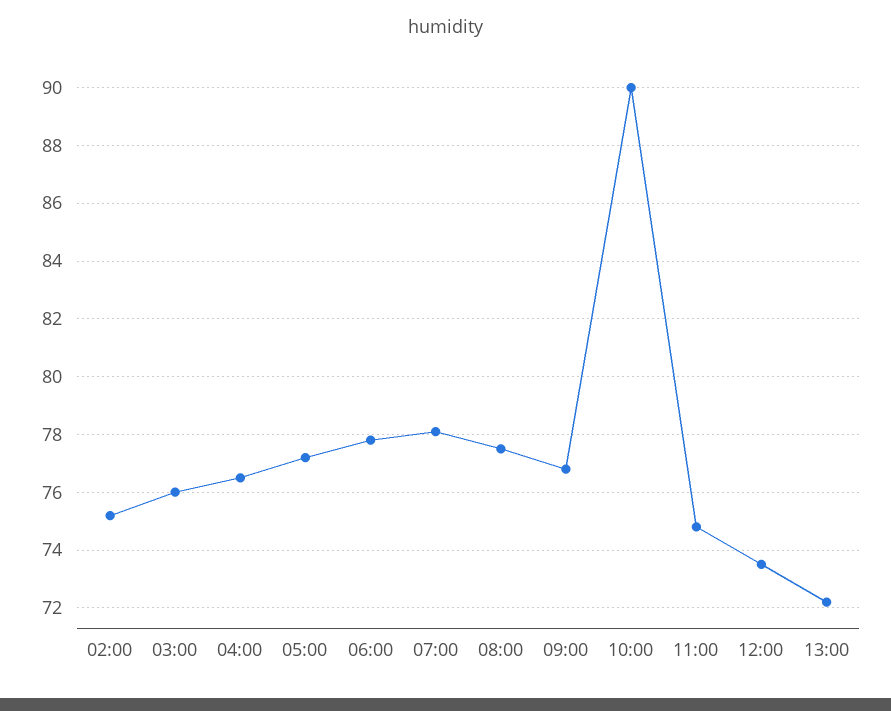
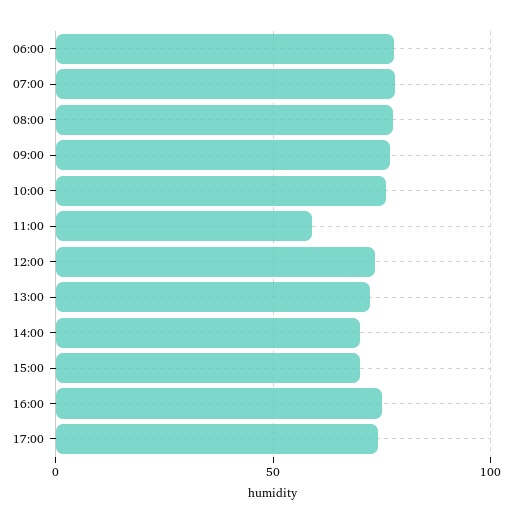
02:00: 75.25 -> none
03:00: 76 -> none
04:00: 76.5 -> none
05:00: 77.25 -> none
10:00: 90 -> 75
11:00: 74.75 -> 60
14:00: none -> 70
15:00: none -> 70
16:00: none -> 75
17:00: none -> 75

